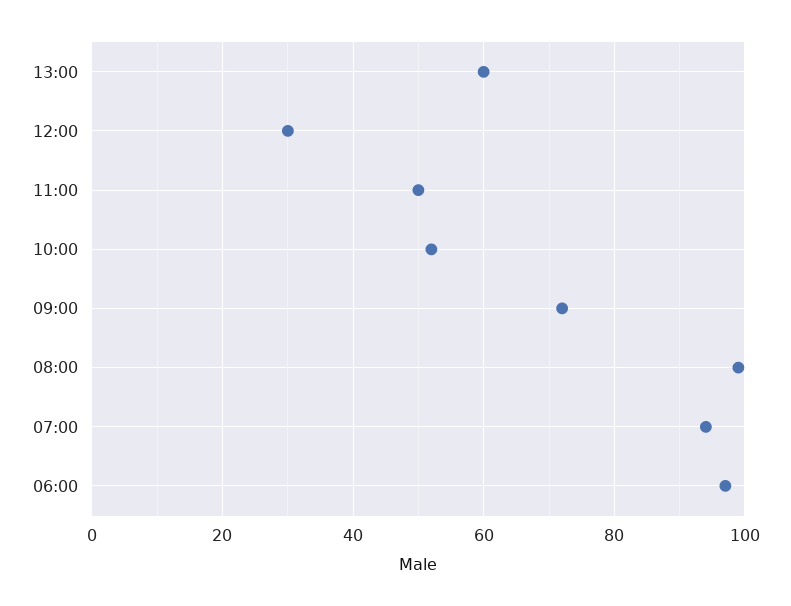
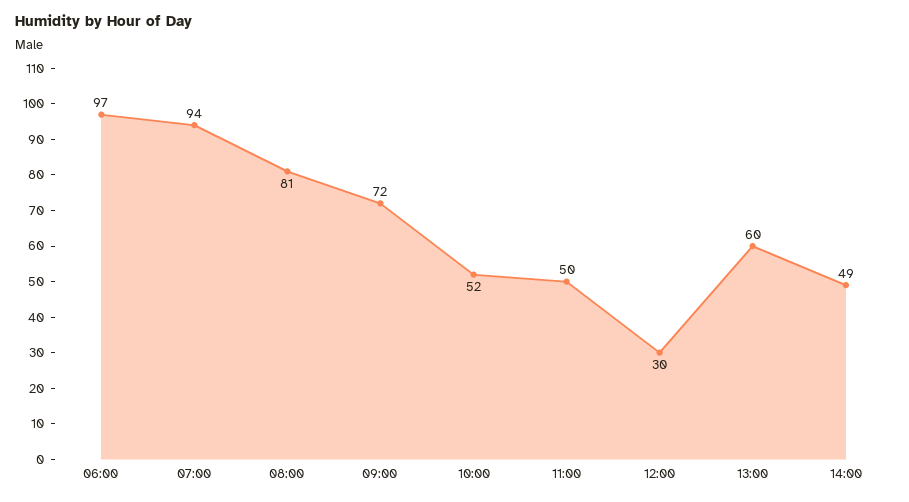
08:00: 100 -> 81
14:00: none -> 49

